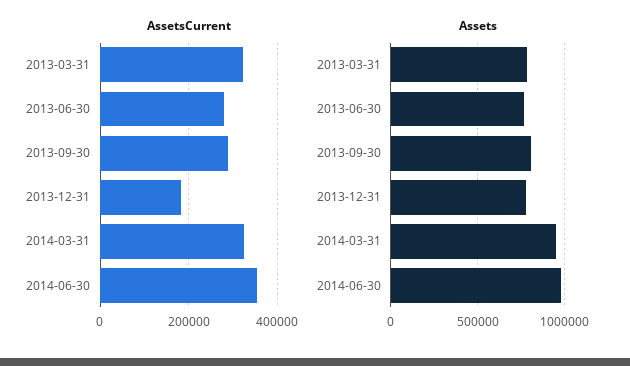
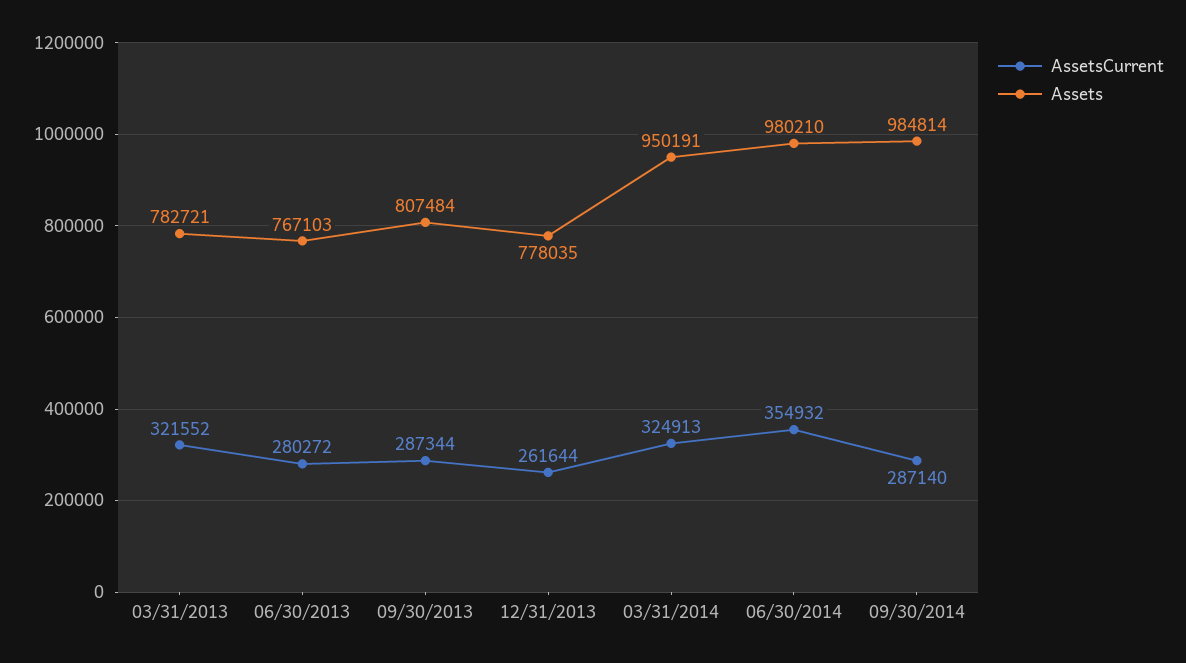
AssetsCurrent, 2013-12-31: 180000 -> 261644
AssetsCurrent, 09/30/2014: none -> 287140
Assets, 09/30/2014: none -> 984814

